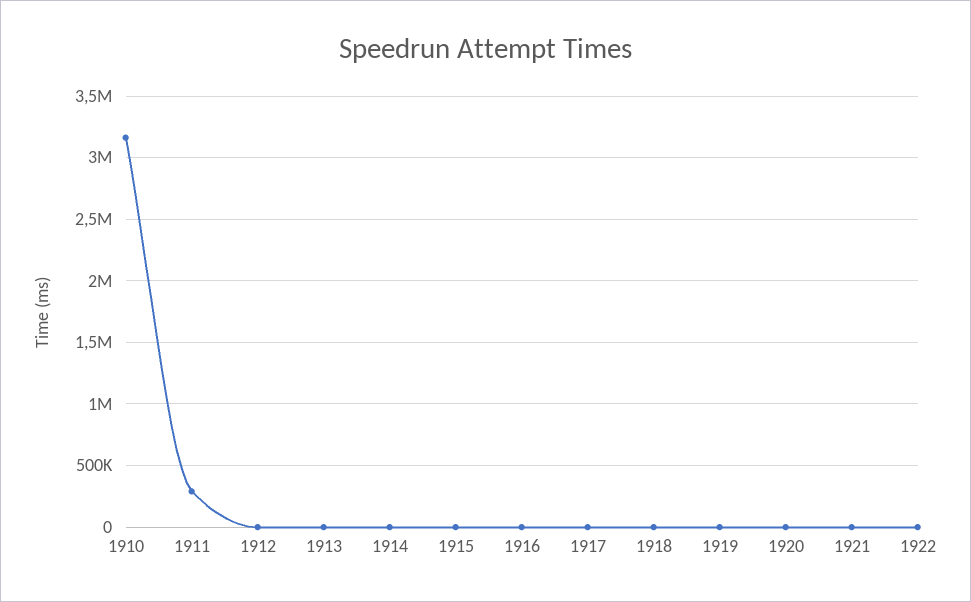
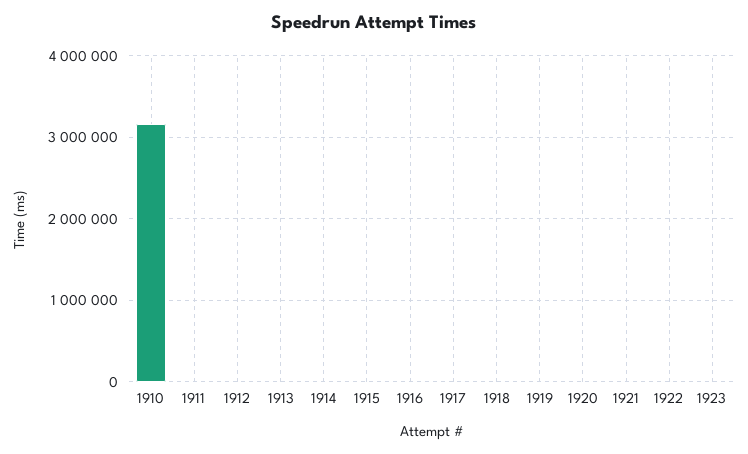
1911: 300000 -> 0
1923: none -> 0

